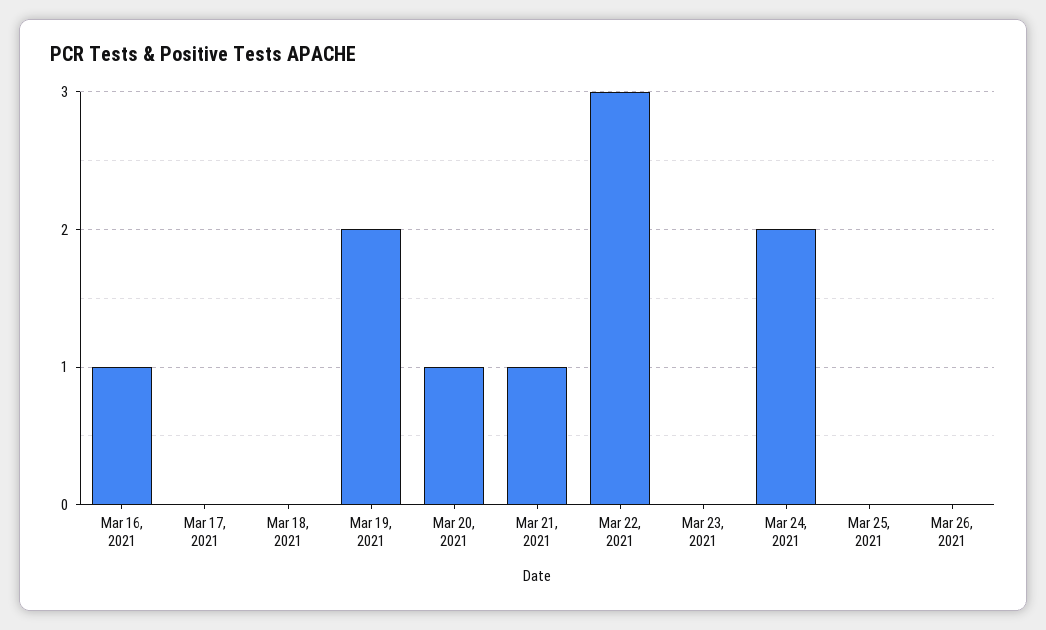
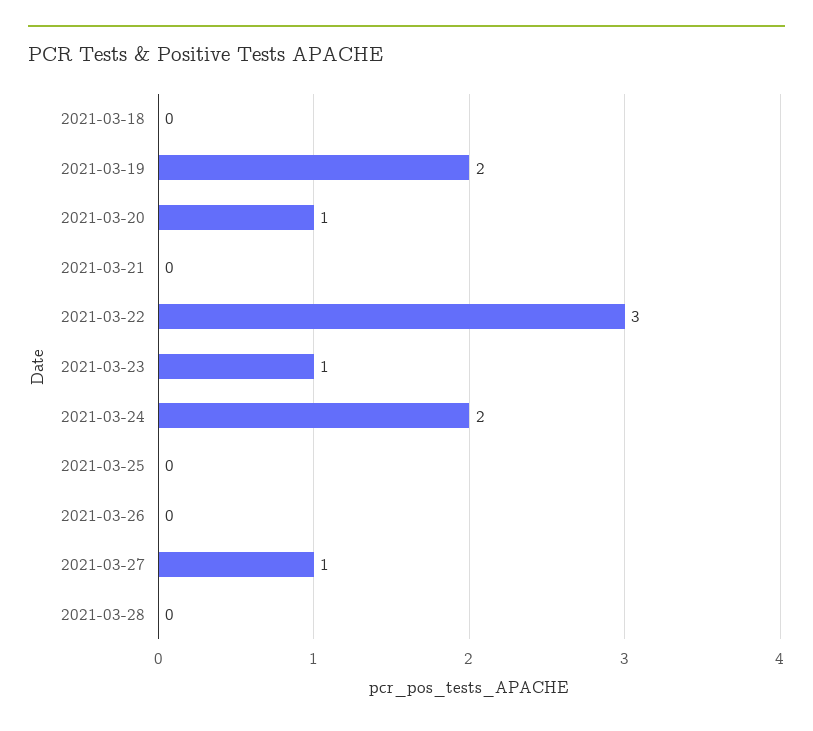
Mar 16, 2021: 1 -> none
Mar 17, 2021: 0 -> none
Mar 21, 2021: 1 -> 0
Mar 23, 2021: 0 -> 1
2021-03-27: none -> 1
2021-03-28: none -> 0

